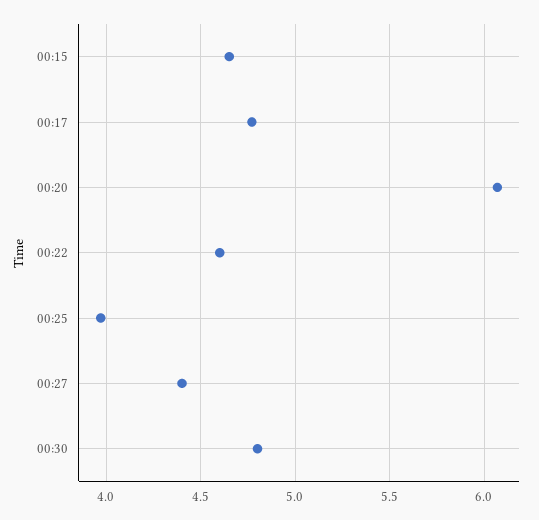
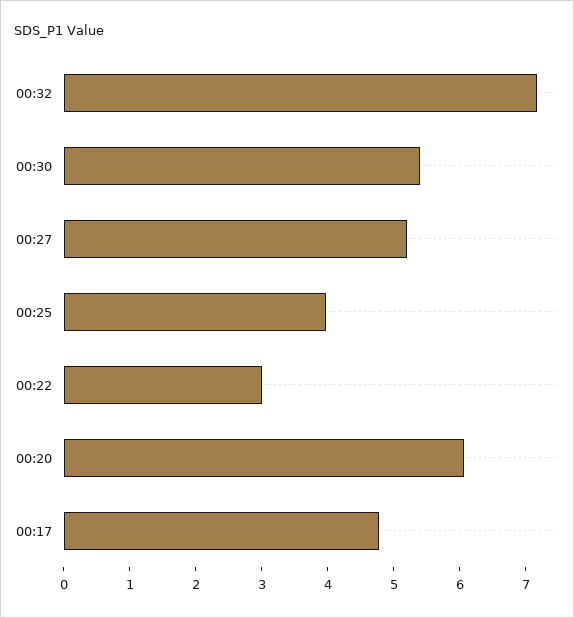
00:15: 4.65 -> none
00:22: 4.6 -> 3
00:27: 4.4 -> 5.2
00:30: 4.8 -> 5.4
00:32: none -> 7.2

